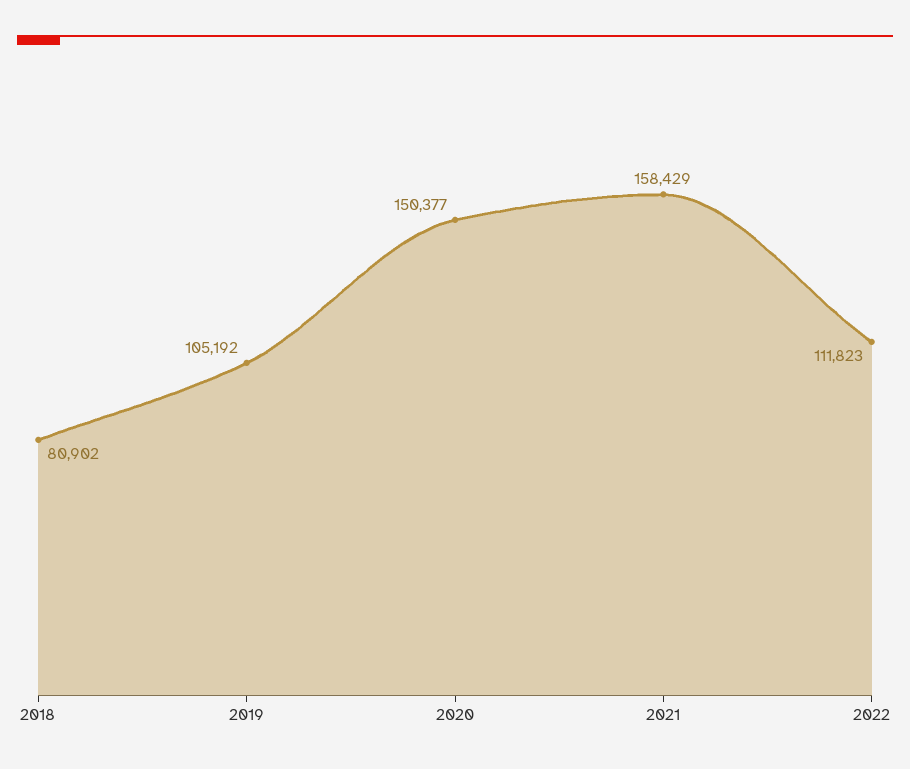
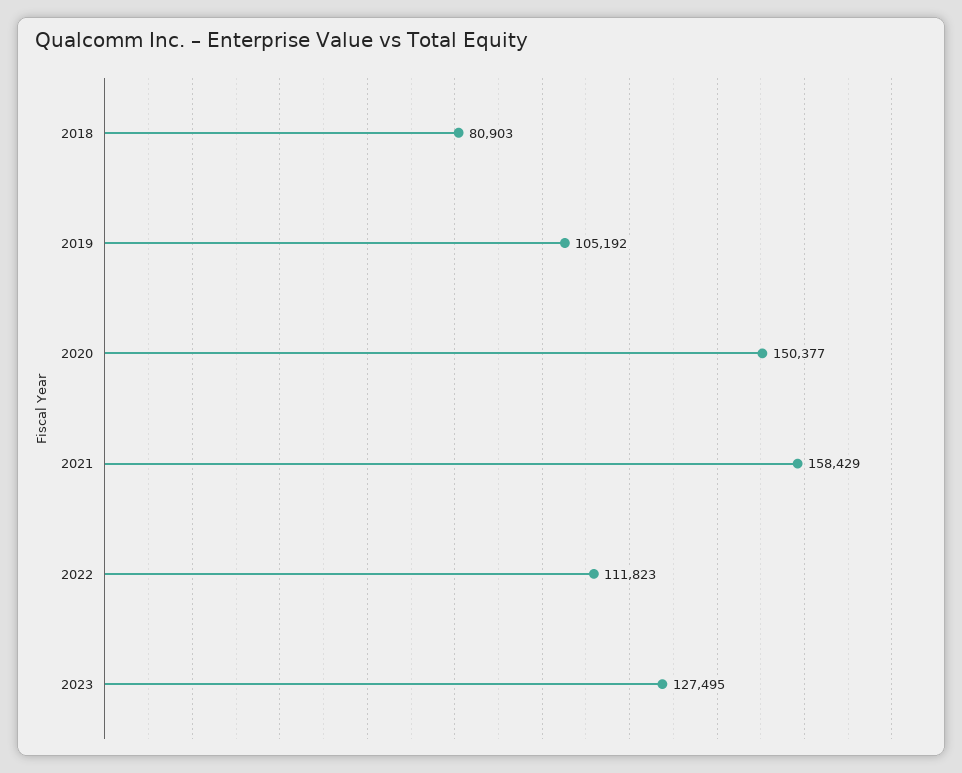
2018: 80902 -> 80903
2023: none -> 127495

